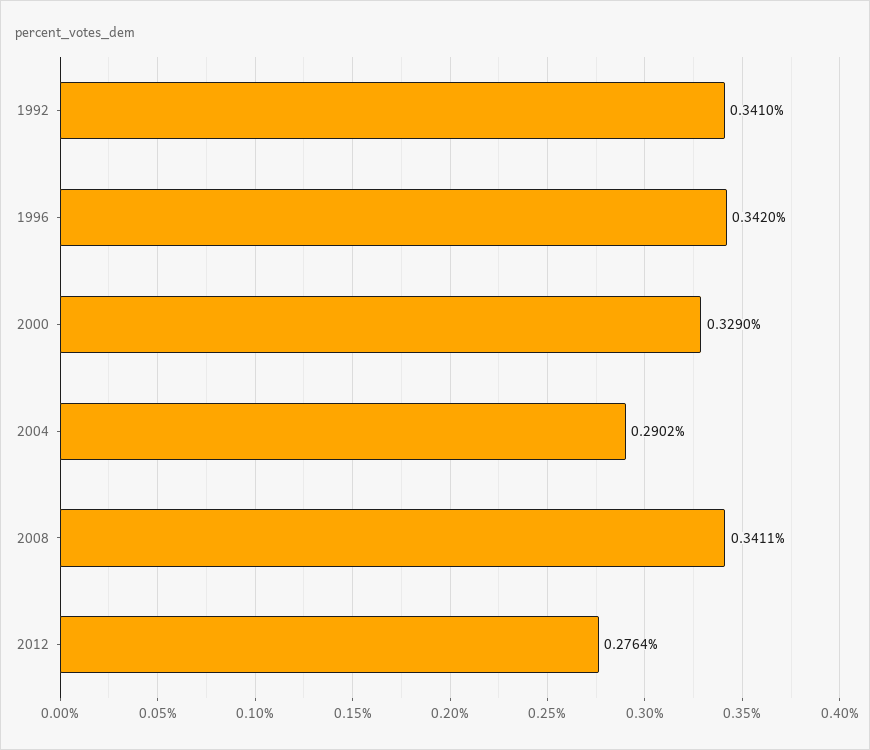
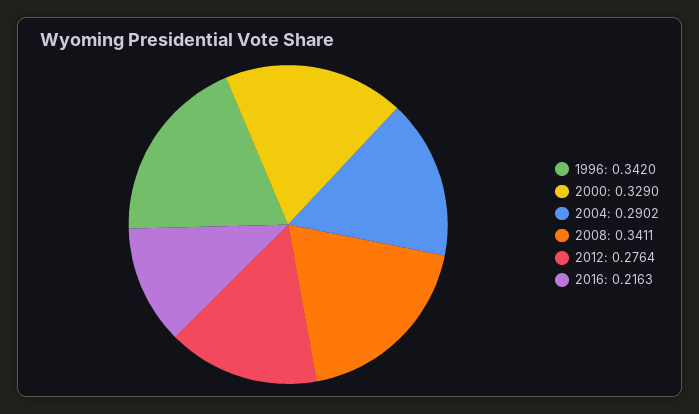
1992: 0.341 -> none
2016: none -> 0.2163

